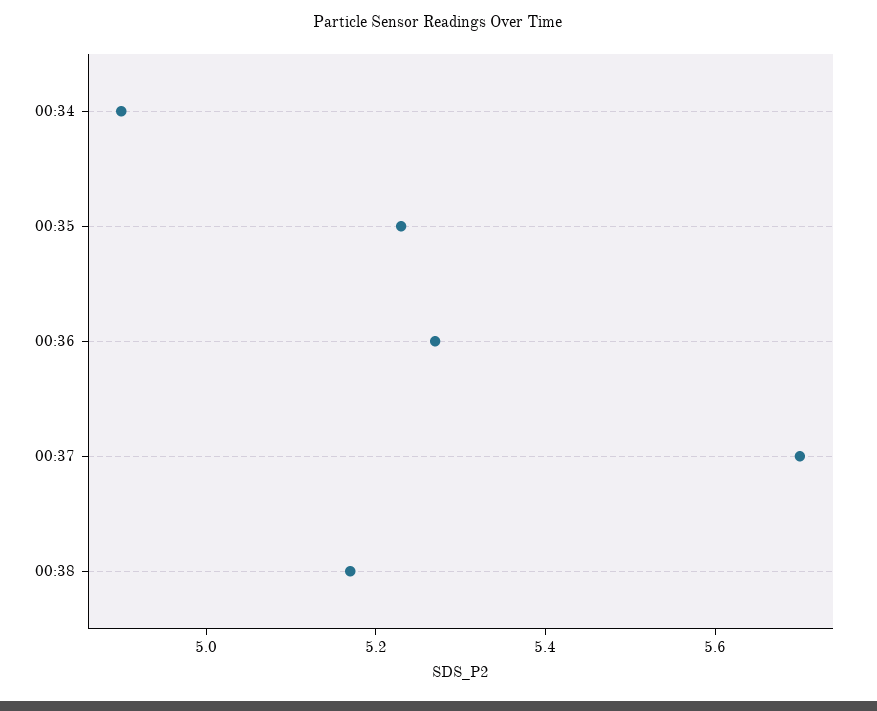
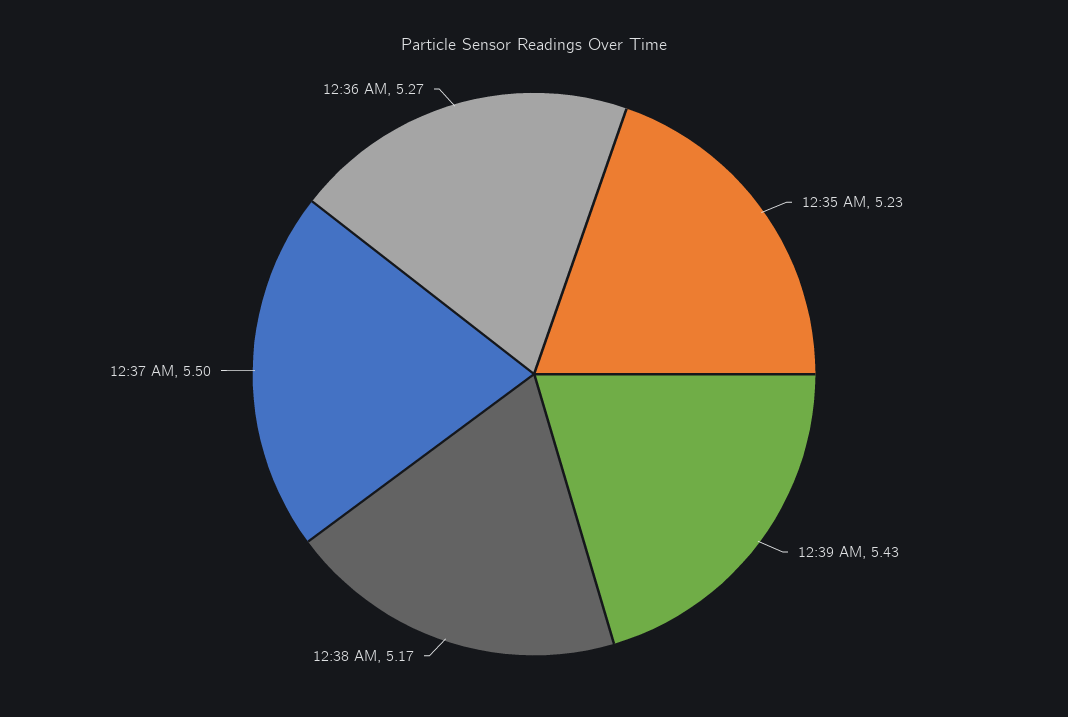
00:34: 4.9 -> none
00:37: 5.7 -> 5.5
12:39 AM: none -> 5.43

